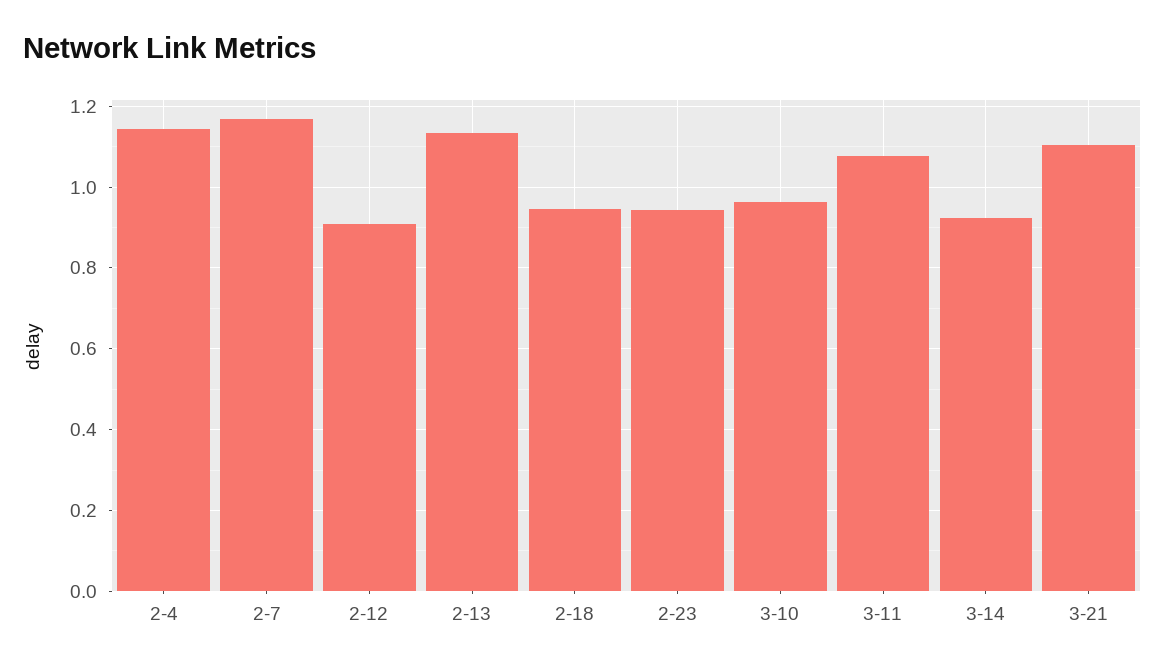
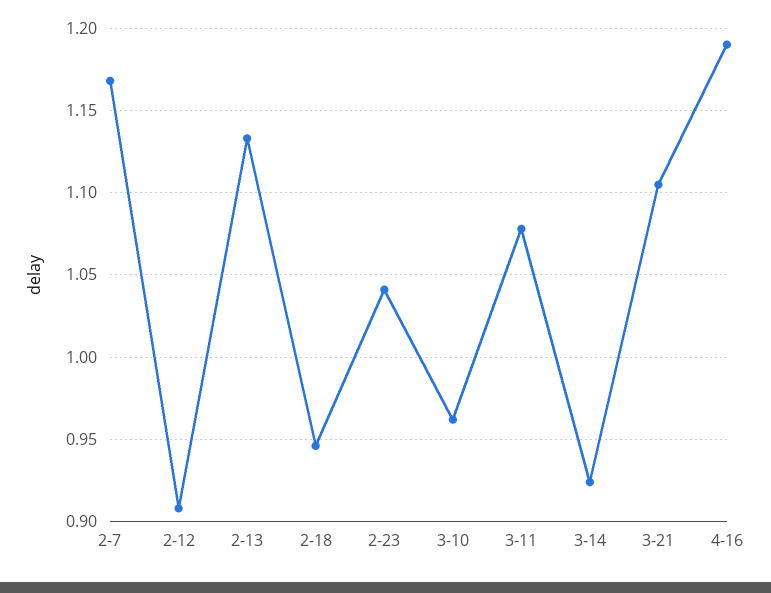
2-4: 1.14 -> none
2-23: 0.94 -> 1.04
4-16: none -> 1.19

